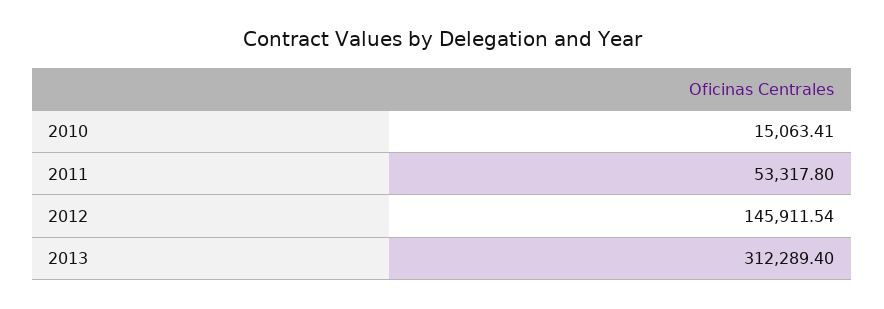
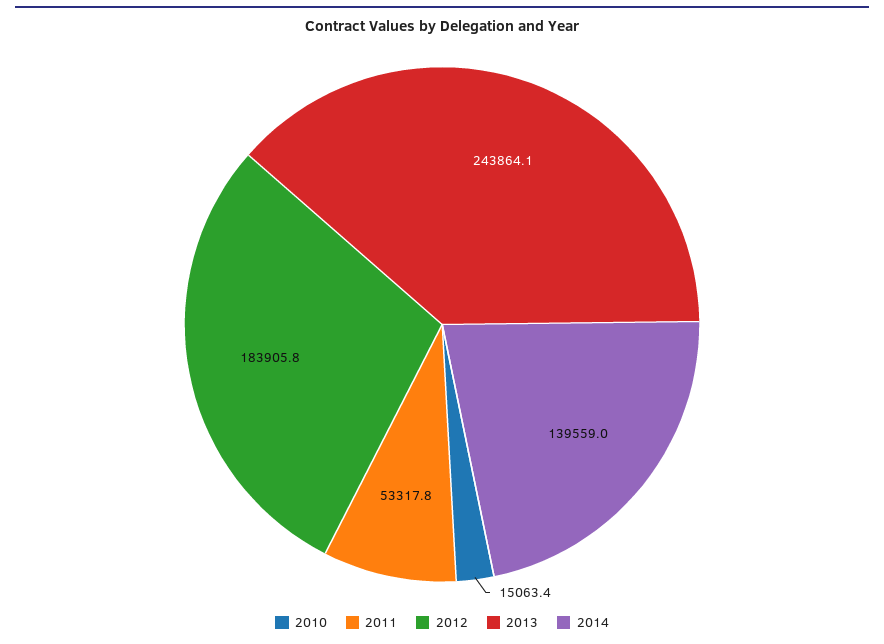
2012: 145911.54 -> 183905.8
2013: 312289.4 -> 243864.1
2014: none -> 139559

